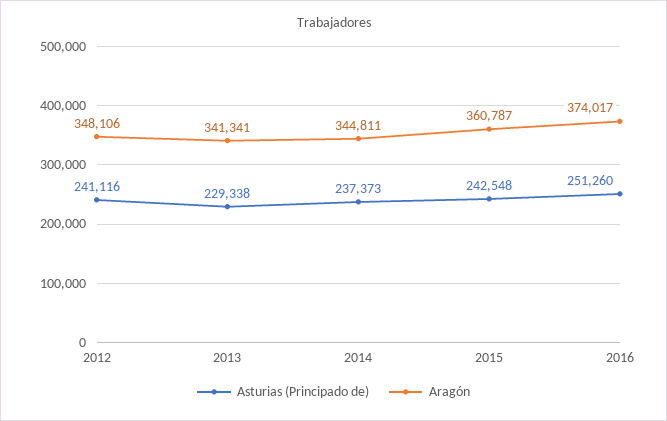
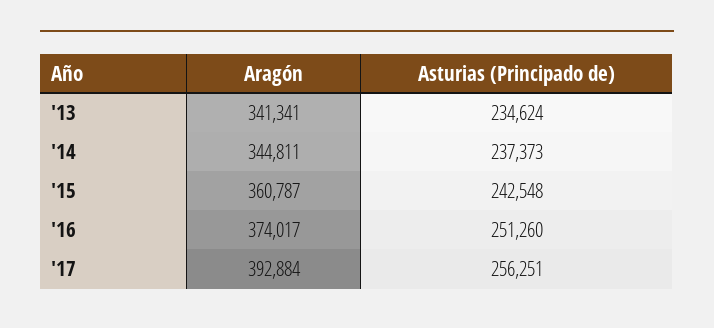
Asturias (Principado de), 2012: 241116 -> none
Aragón, 2012: 348106 -> none
Asturias (Principado de), 2013: 229338 -> 234624
Aragón, '17: none -> 392884
Asturias (Principado de), '17: none -> 256251

